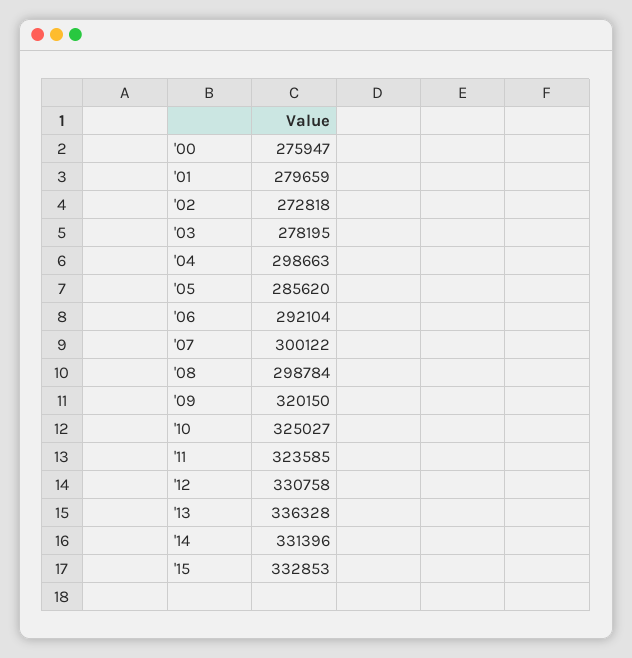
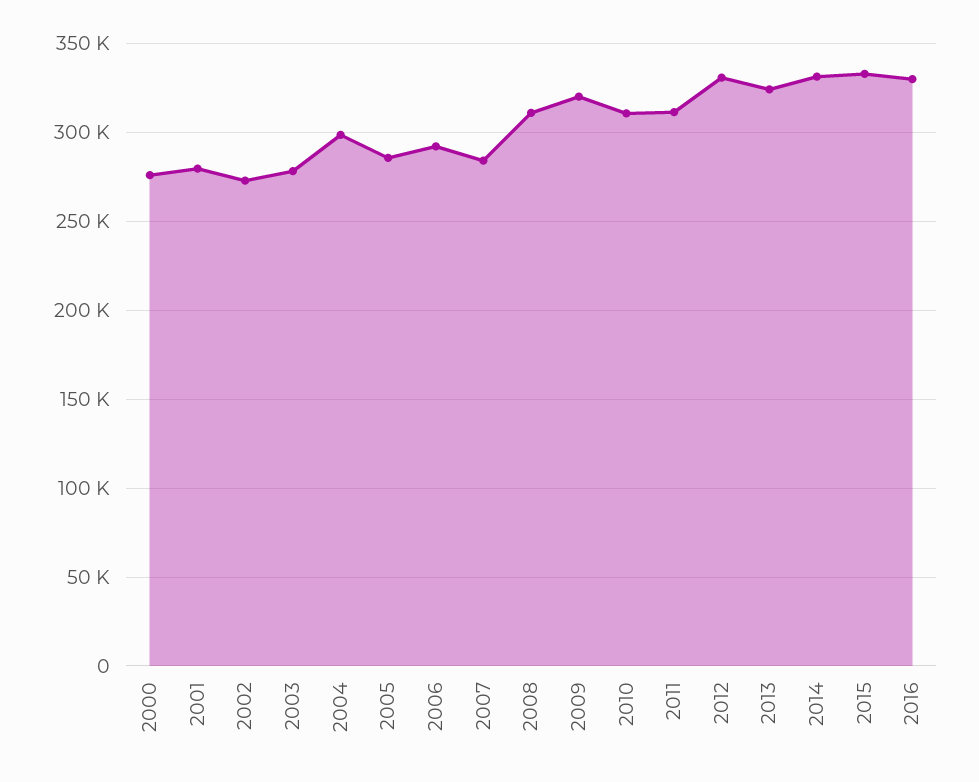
'07: 300122 -> 285000
'08: 298784 -> 310000
'10: 325027 -> 310000
'11: 323585 -> 310000
'13: 336328 -> 325000
2016: none -> 330000

